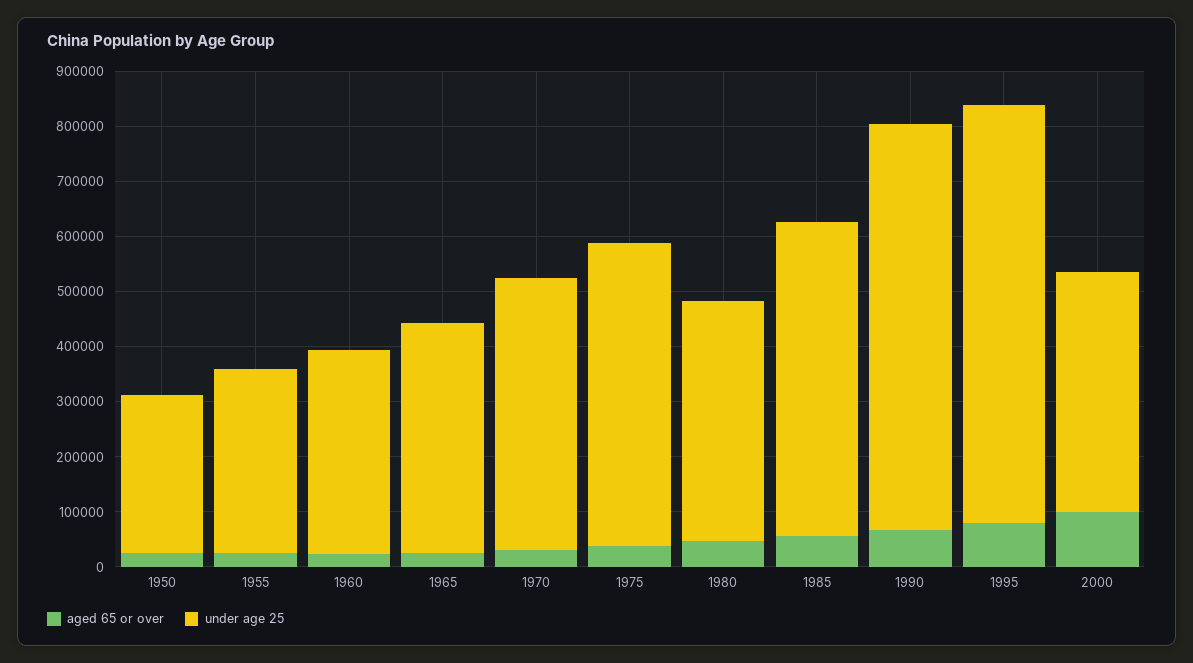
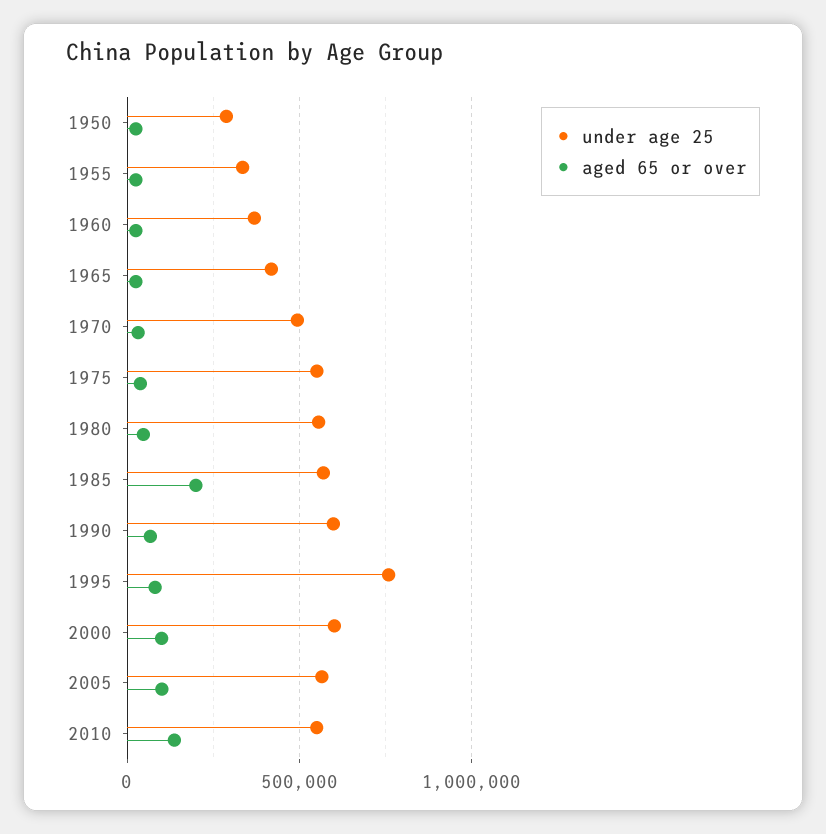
under age 25, 1980: 440000 -> 550000
aged 65 or over, 1985: 60000 -> 200000
under age 25, 1990: 740000 -> 600000
under age 25, 2000: 440000 -> 600000
under age 25, 2005: none -> 550000
aged 65 or over, 2005: none -> 100000
under age 25, 2010: none -> 550000
aged 65 or over, 2010: none -> 150000

